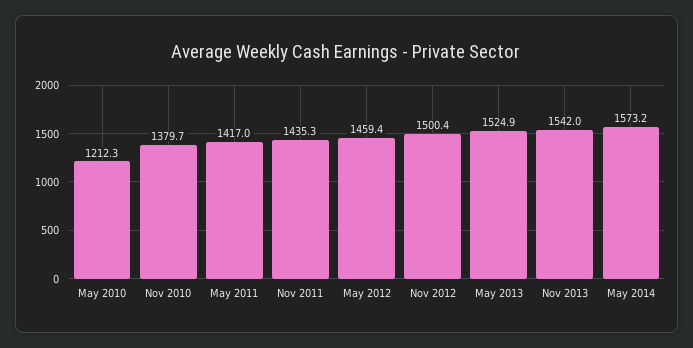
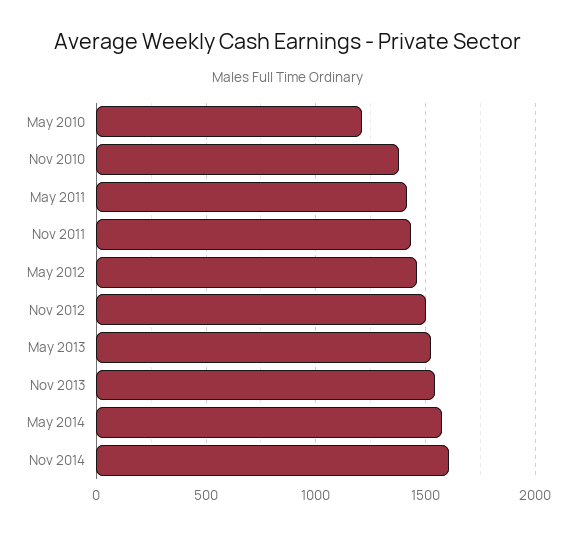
Nov 2014: none -> 1600

